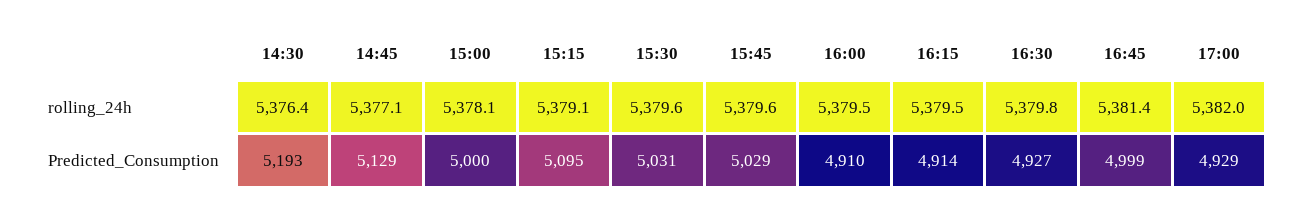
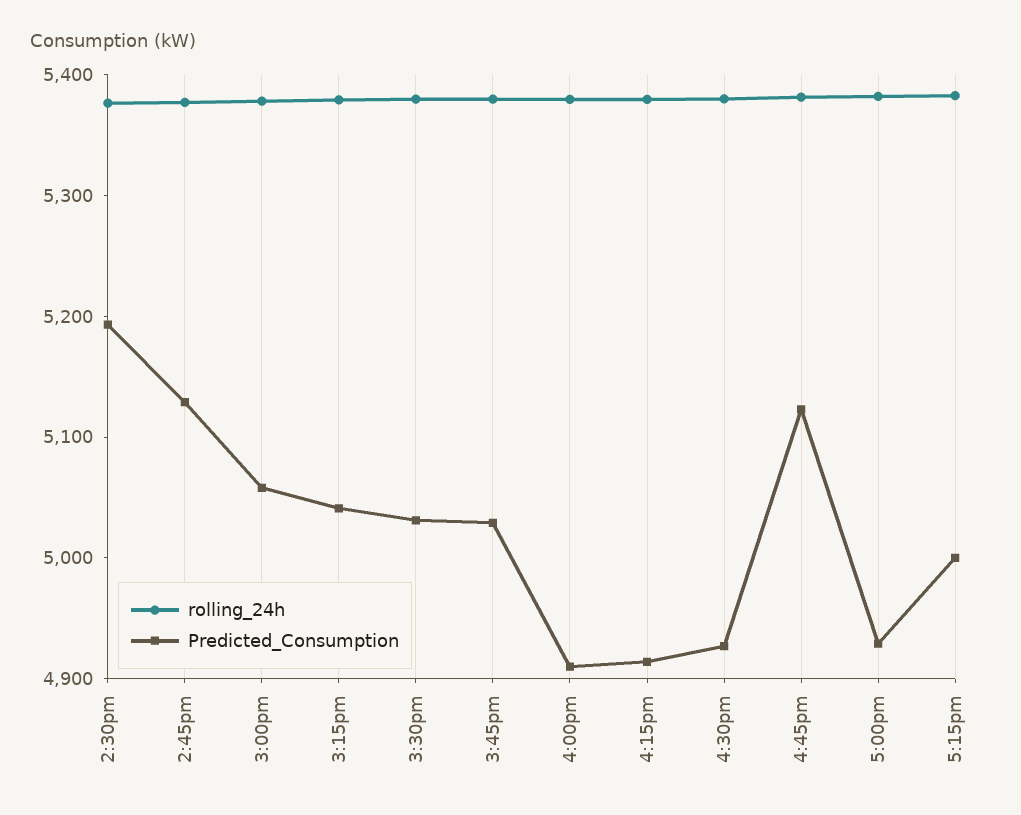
Predicted_Consumption, 15:00: 5000 -> 5060
Predicted_Consumption, 15:15: 5095 -> 5040
Predicted_Consumption, 16:45: 4999 -> 5120
rolling_24h, 5:15pm: none -> 5380
Predicted_Consumption, 5:15pm: none -> 5000

